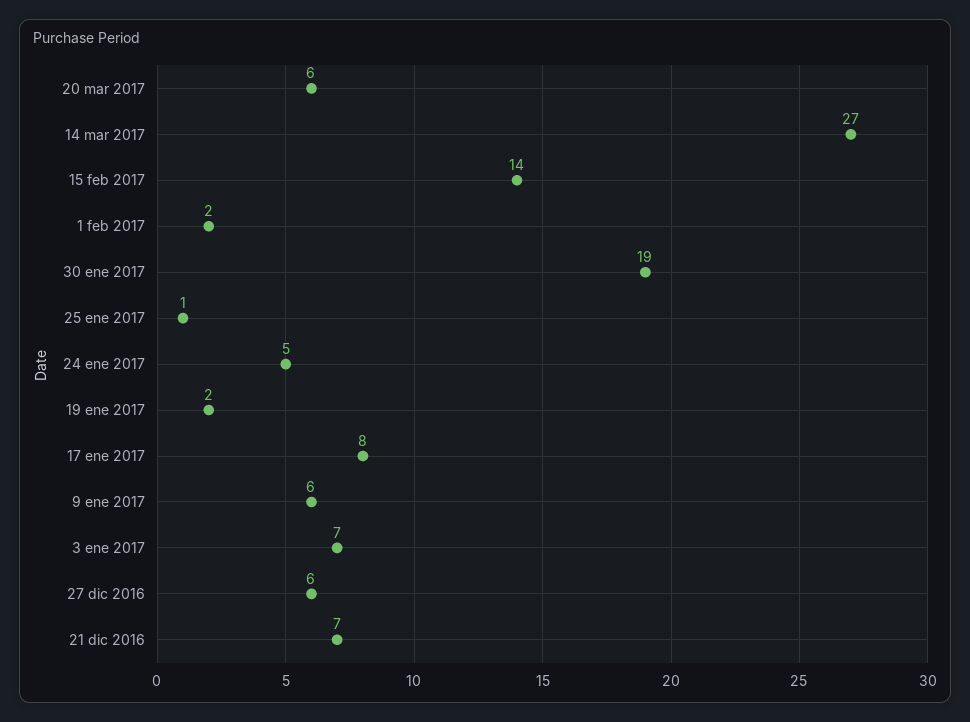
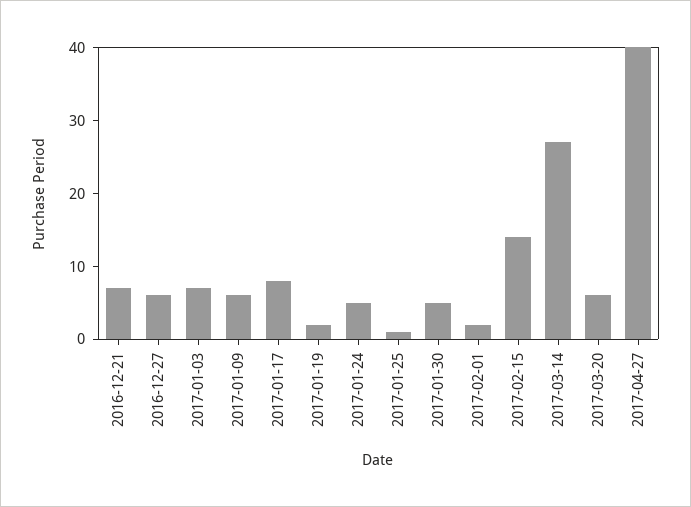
30 ene 2017: 19 -> 5
2017-04-27: none -> 40

